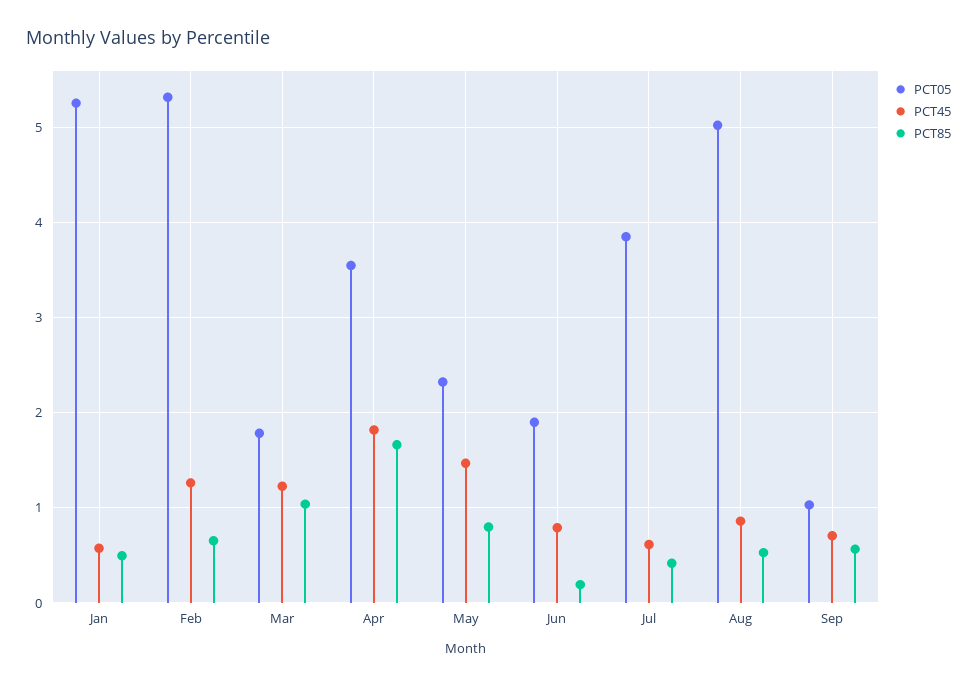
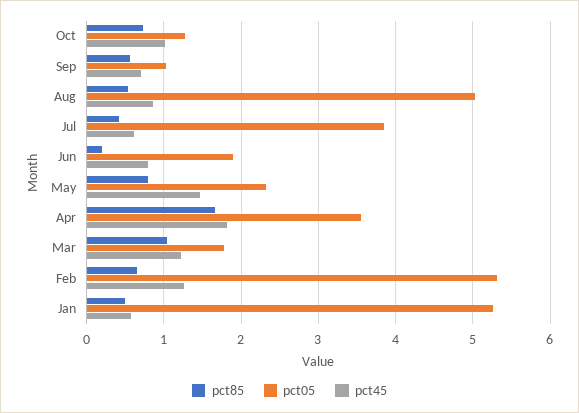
PCT85, Oct: none -> 0.7
PCT05, Oct: none -> 1.3
PCT45, Oct: none -> 1

